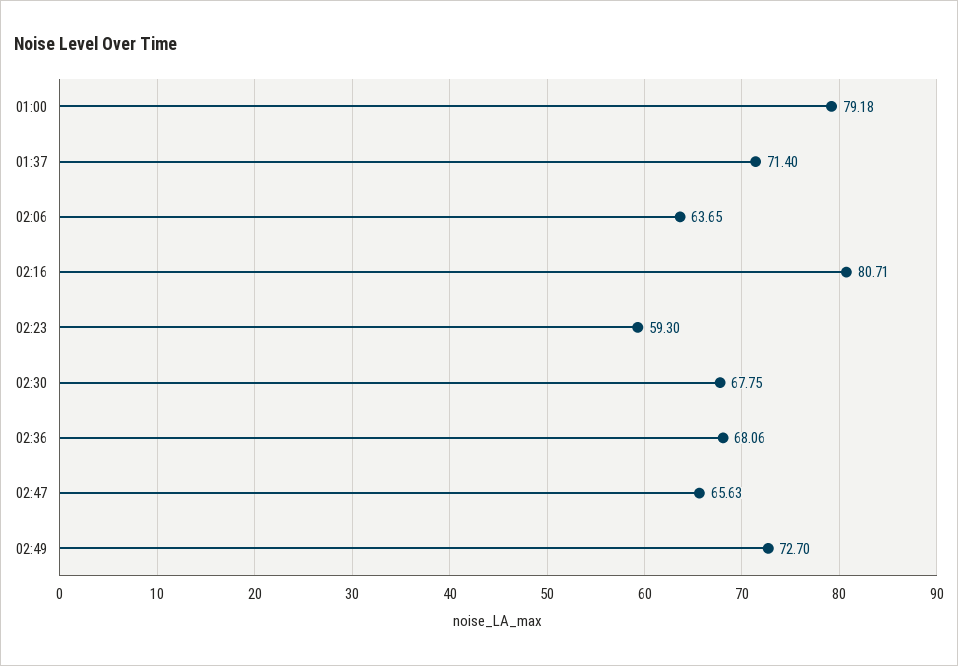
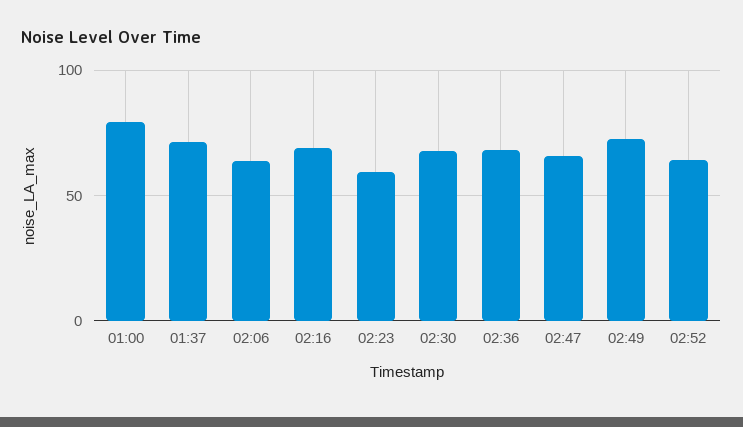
02:16: 80.71 -> 70
02:52: none -> 65

